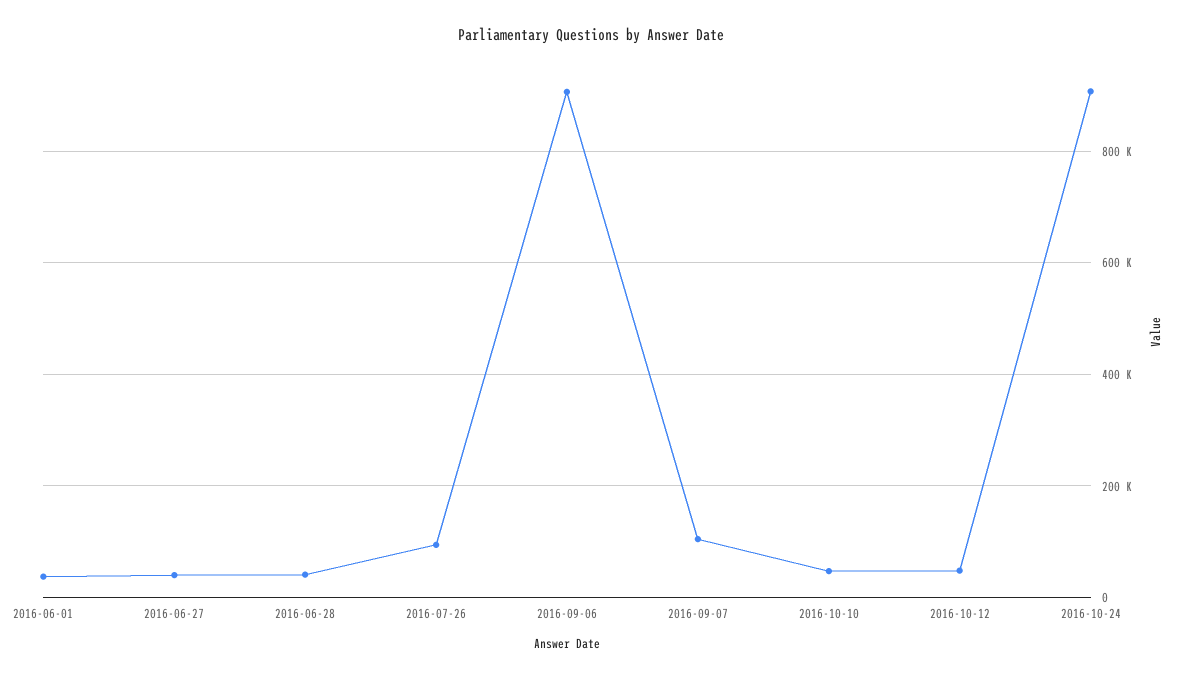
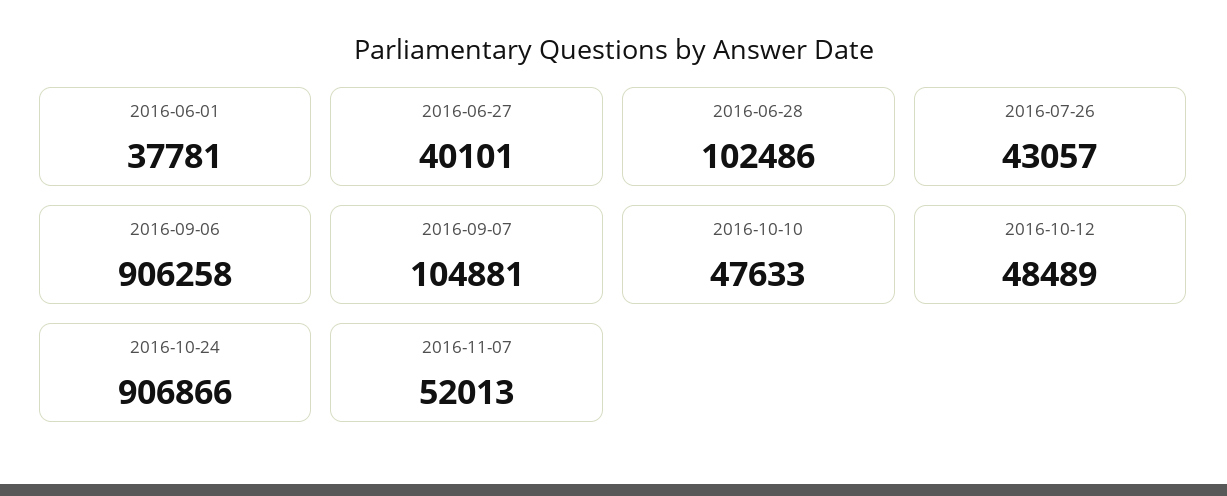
2016-06-28: 40000 -> 102486
2016-07-26: 100000 -> 43057
2016-11-07: none -> 52013

